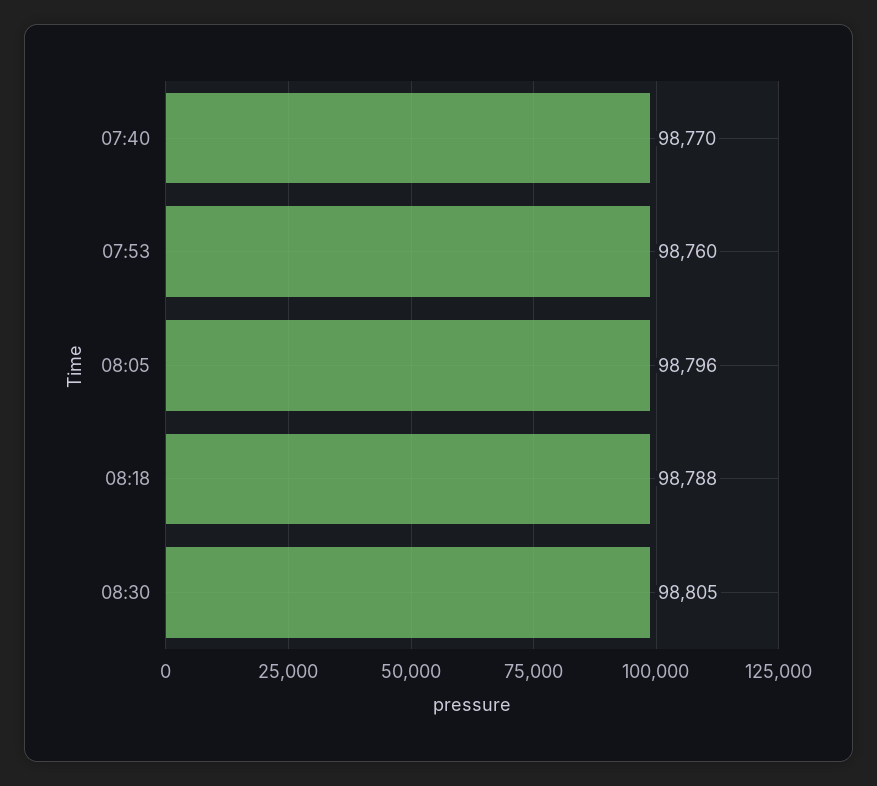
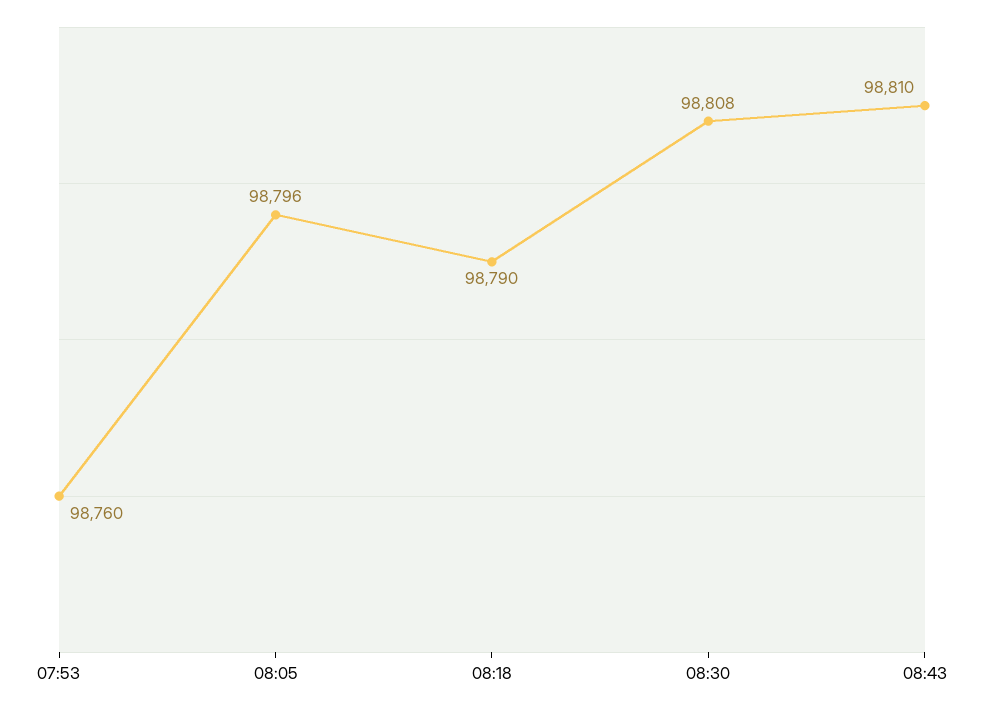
07:40: 98770 -> none
08:18: 98788 -> 98790
08:30: 98805 -> 98808
08:43: none -> 98810

